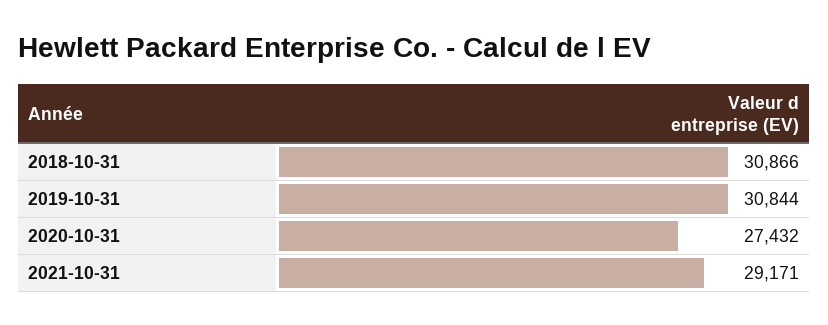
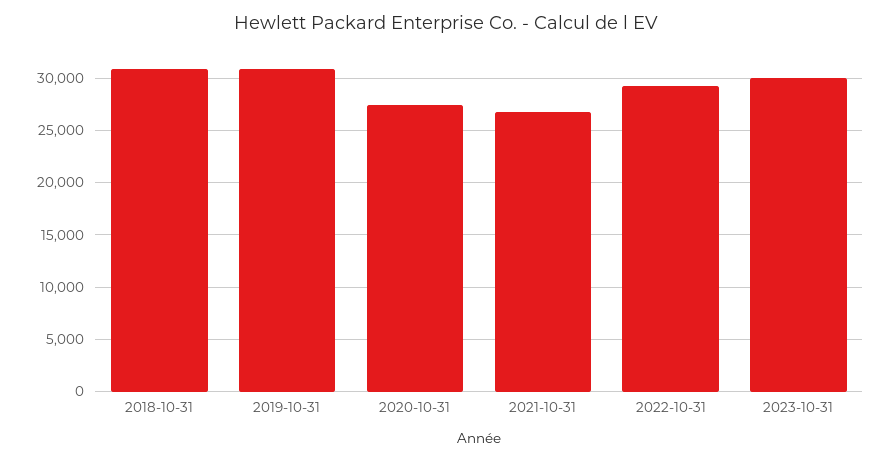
2021-10-31: 29171 -> 27000
2022-10-31: none -> 29000
2023-10-31: none -> 30000

